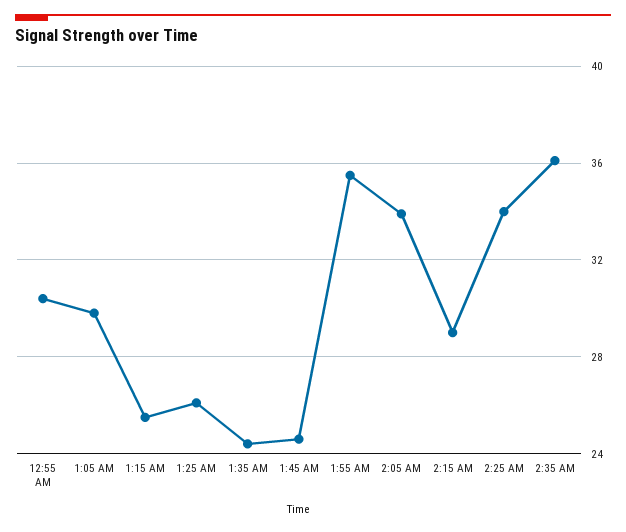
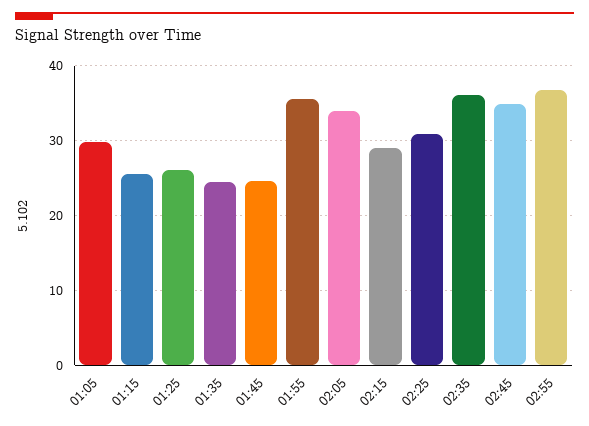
12:55 AM: 30.5 -> none
2:25 AM: 34 -> 31
02:45: none -> 35
02:55: none -> 37

